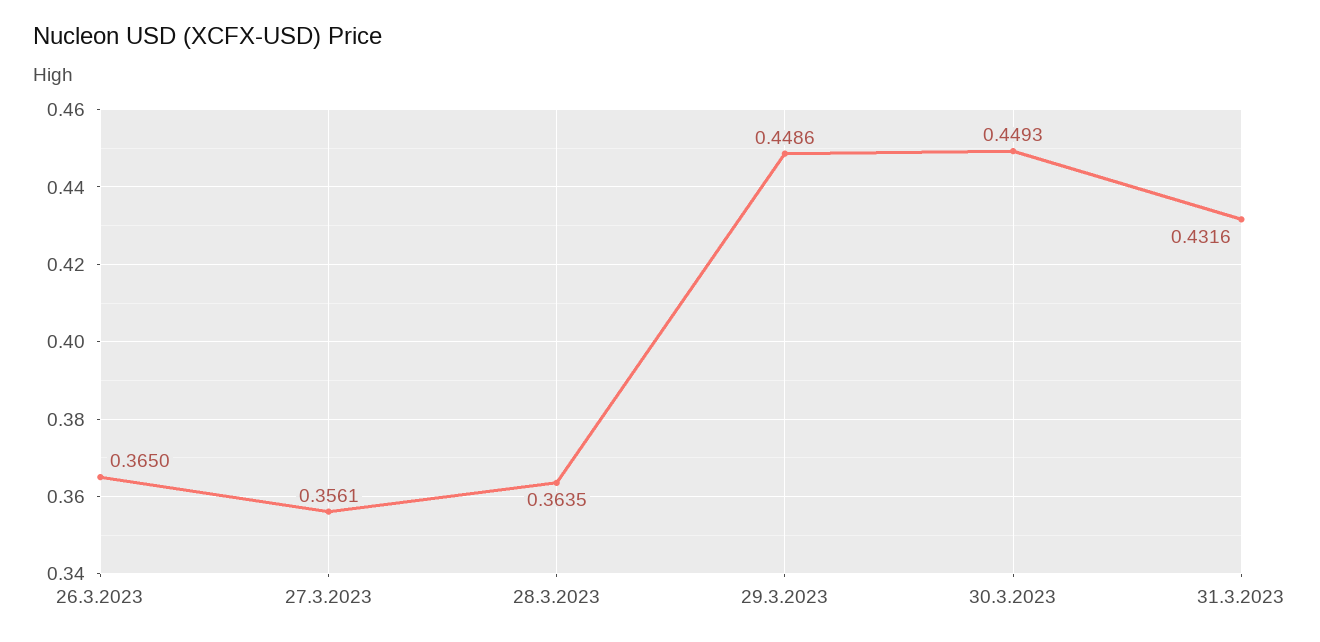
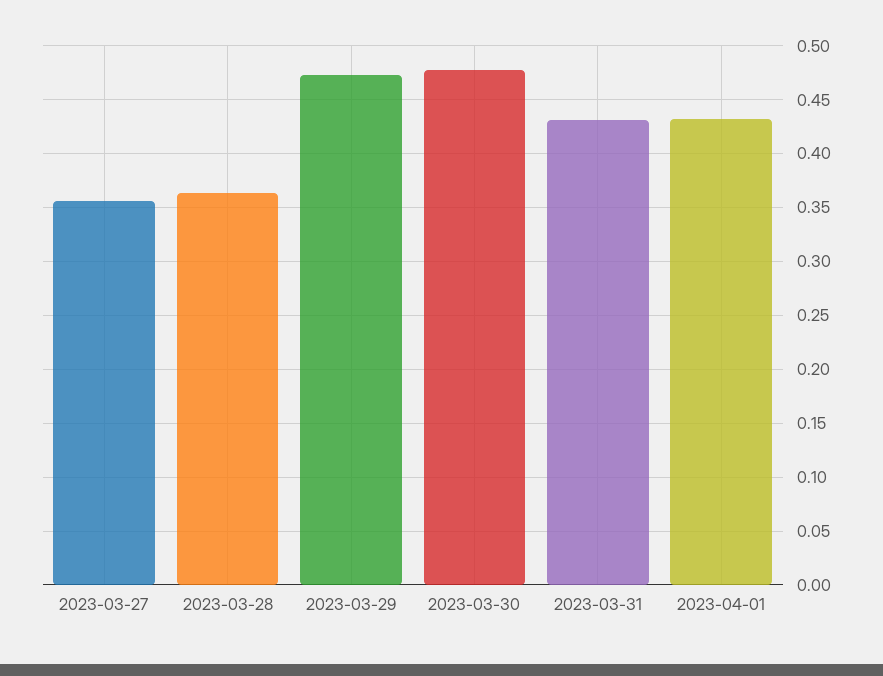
26.3.2023: 0.365 -> none
29.3.2023: 0.4486 -> 0.47
30.3.2023: 0.4493 -> 0.48
2023-04-01: none -> 0.43

